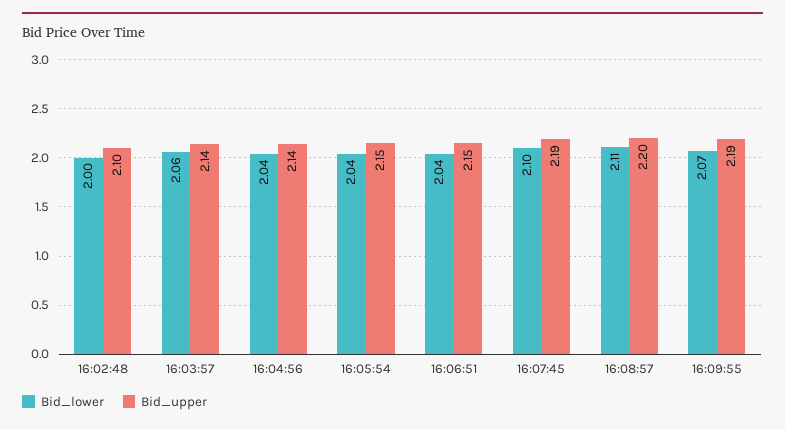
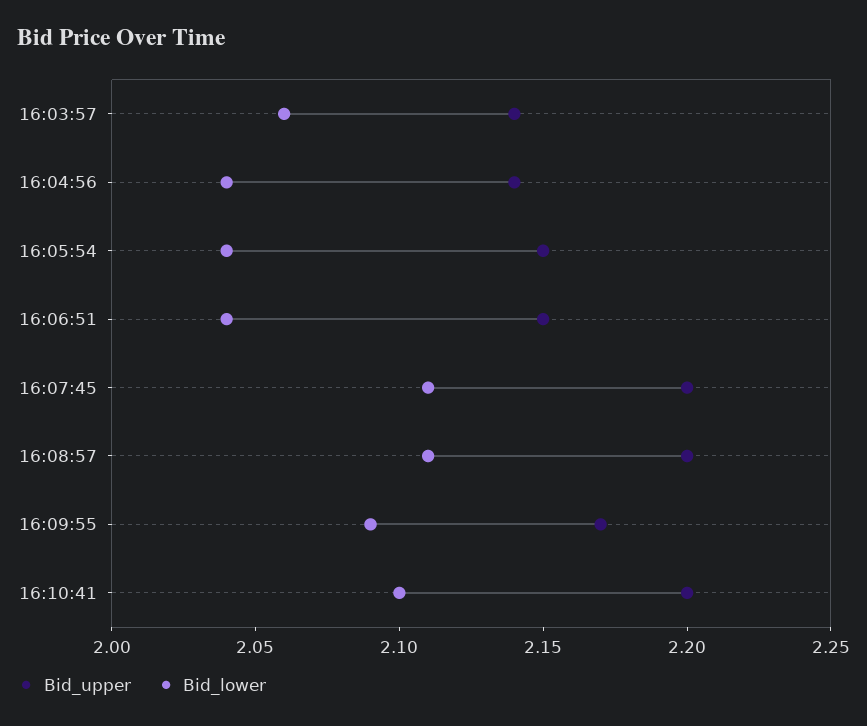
Bid_lower, 16:02:48: 2 -> none
Bid_upper, 16:02:48: 2.1 -> none
Bid_lower, 16:07:45: 2.1 -> 2.11
Bid_upper, 16:07:45: 2.19 -> 2.2
Bid_lower, 16:09:55: 2.07 -> 2.09
Bid_upper, 16:09:55: 2.19 -> 2.17
Bid_upper, 16:10:41: none -> 2.2
Bid_lower, 16:10:41: none -> 2.1

